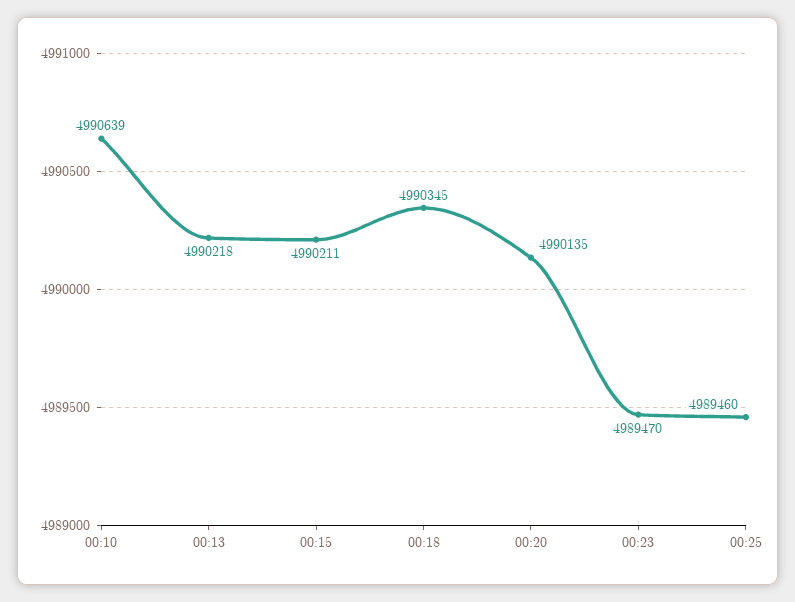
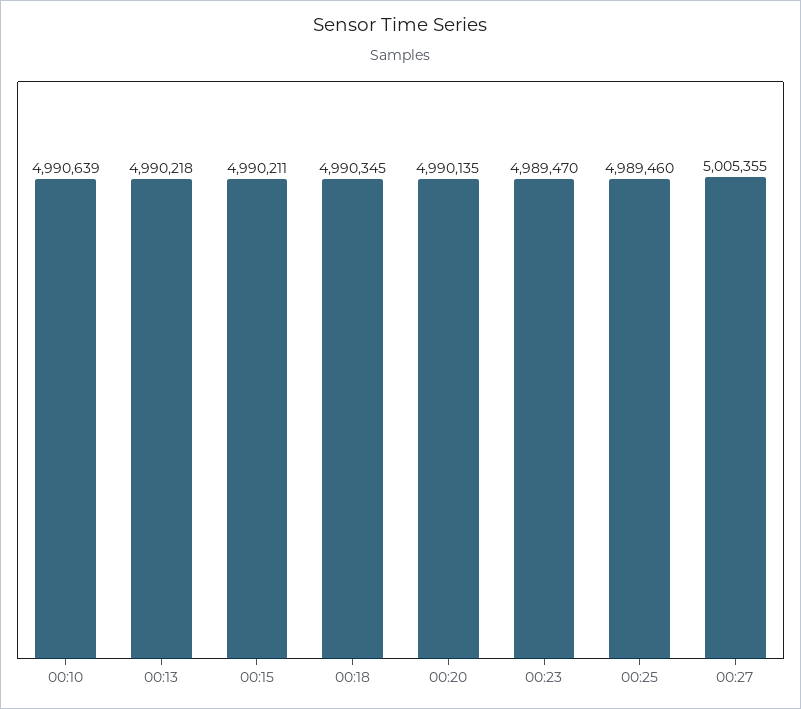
00:27: none -> 5005355

